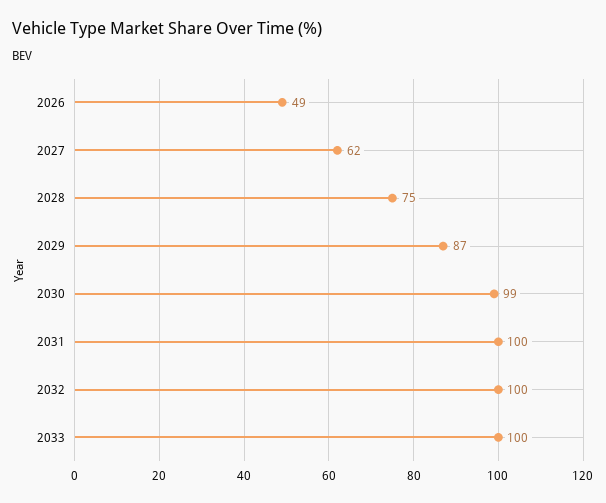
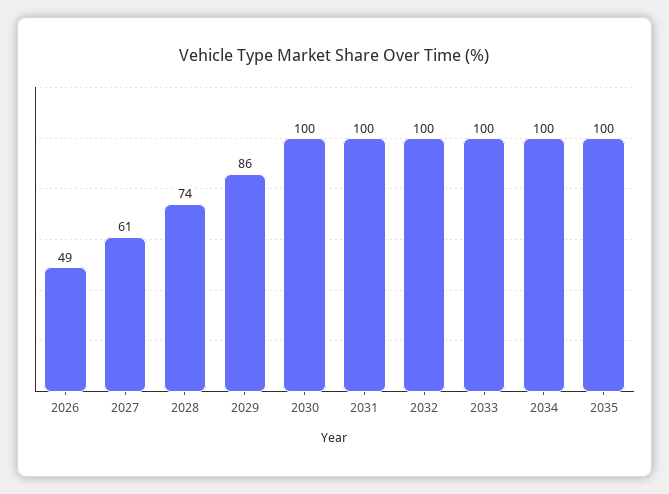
2027: 62 -> 61
2028: 75 -> 74
2029: 87 -> 86
2030: 99 -> 100
2034: none -> 100
2035: none -> 100

